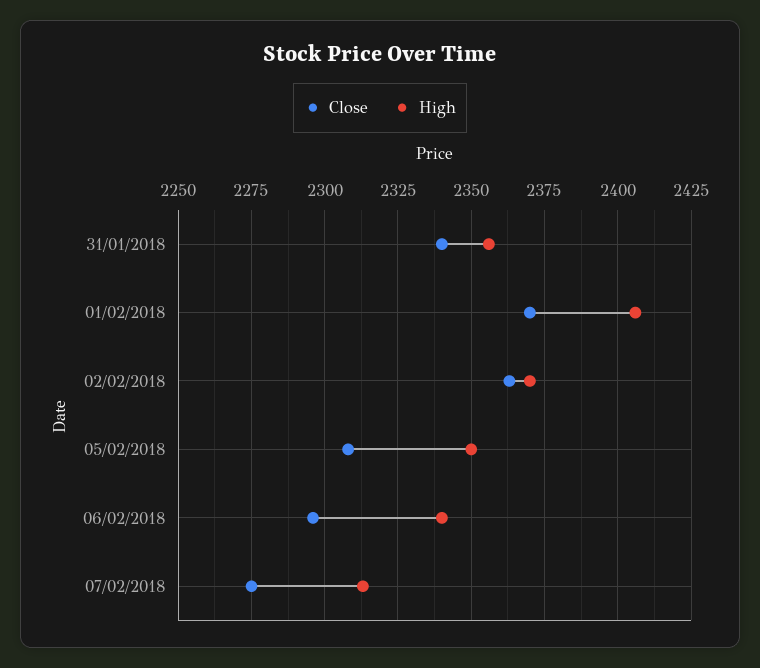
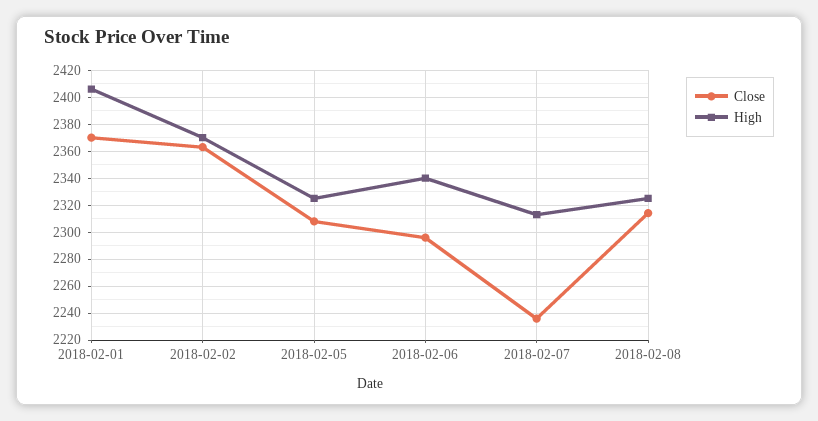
Close, 31/01/2018: 2340 -> none
High, 31/01/2018: 2355 -> none
High, 05/02/2018: 2350 -> 2325
Close, 07/02/2018: 2275 -> 2235
Close, 2018-02-08: none -> 2315
High, 2018-02-08: none -> 2325

